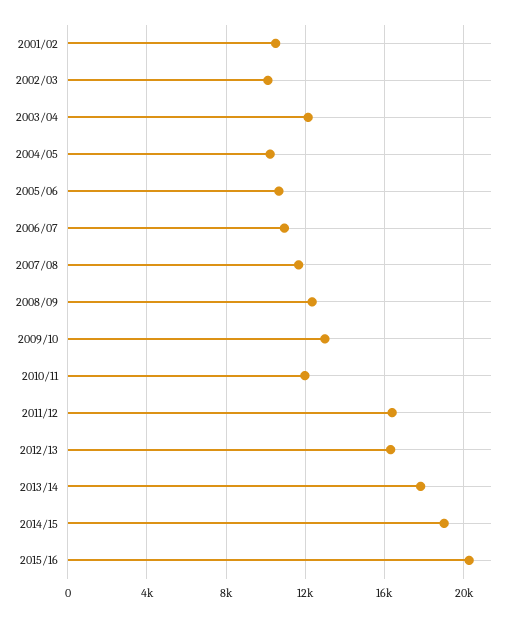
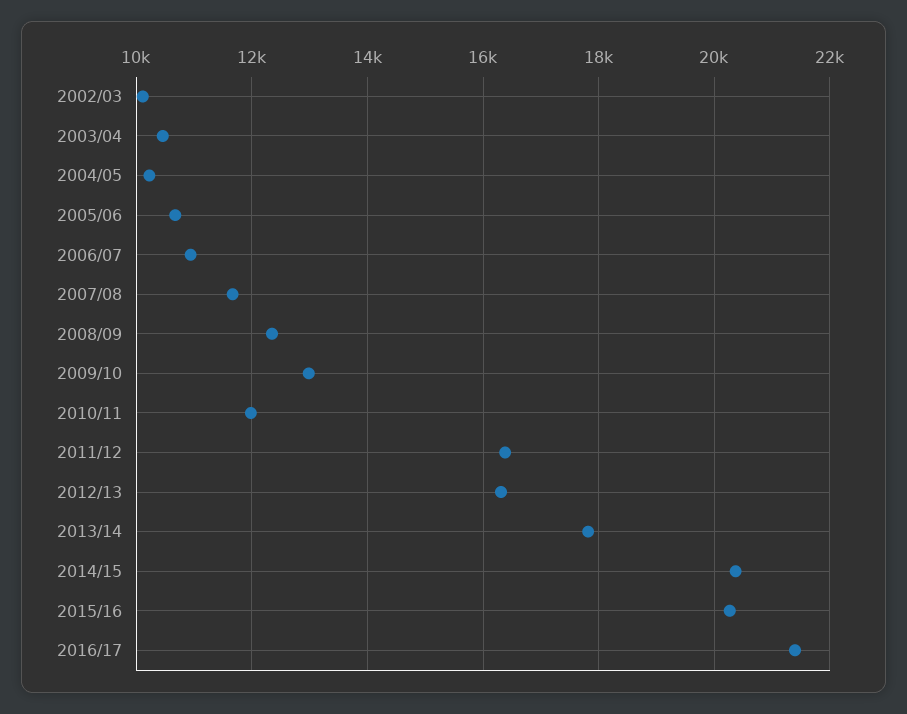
2001/02: 10500 -> none
2003/04: 12000 -> 10400
2014/15: 19000 -> 20400
2016/17: none -> 21400

